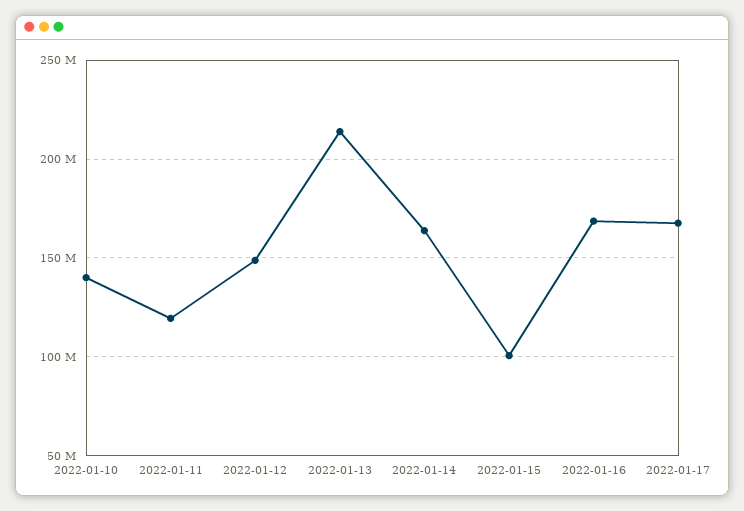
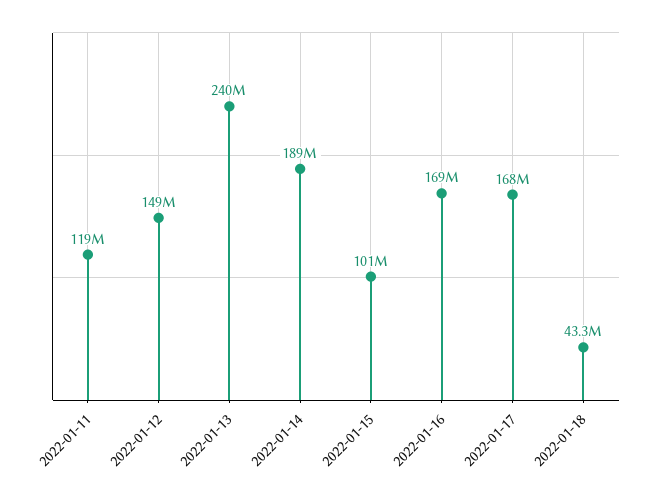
2022-01-10: 140000000 -> none
2022-01-13: 215000000 -> 240000000
2022-01-14: 165000000 -> 189000000
2022-01-18: none -> 43300000

